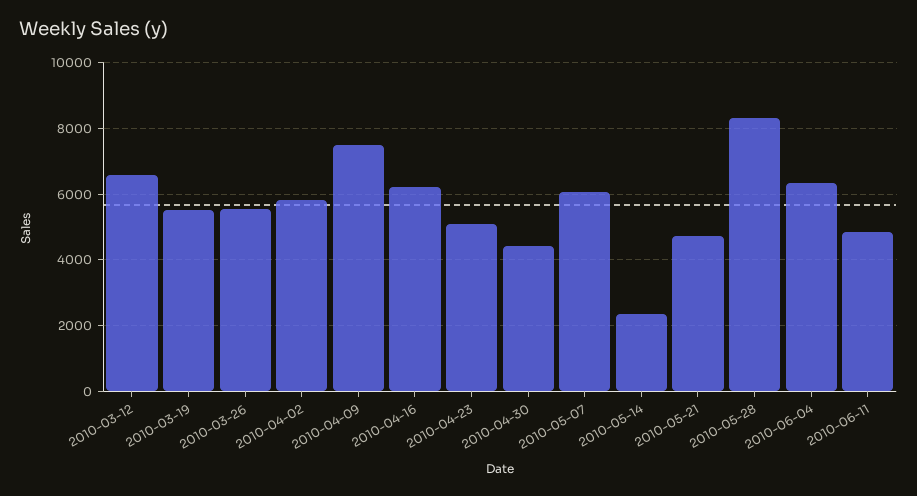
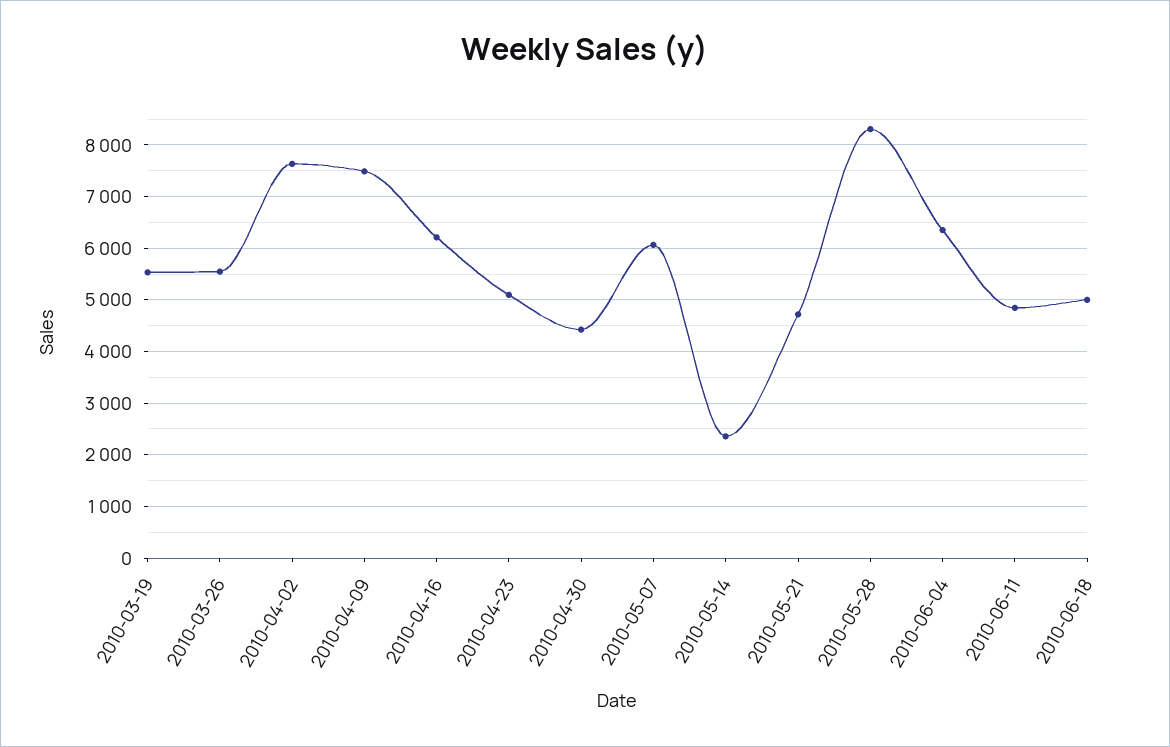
2010-03-12: 6600 -> none
2010-04-02: 5800 -> 7600
2010-06-18: none -> 5000

